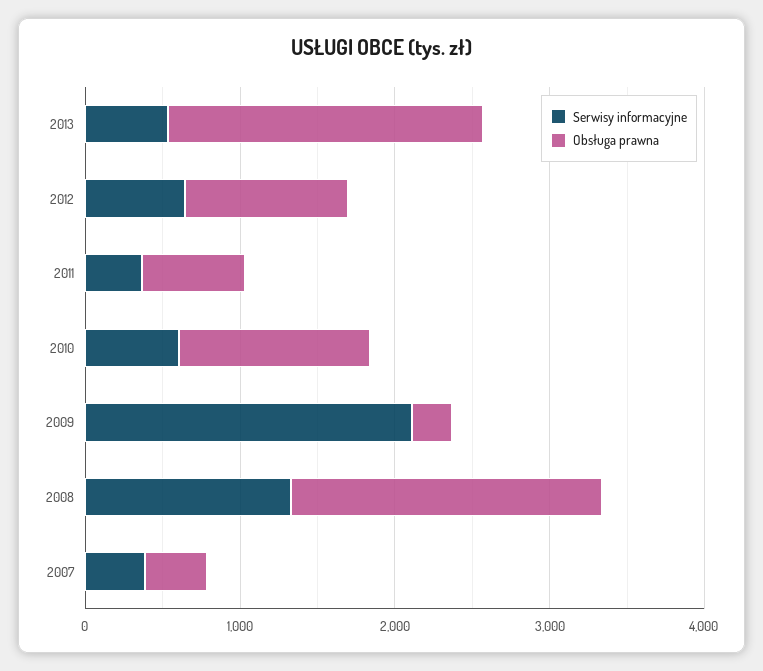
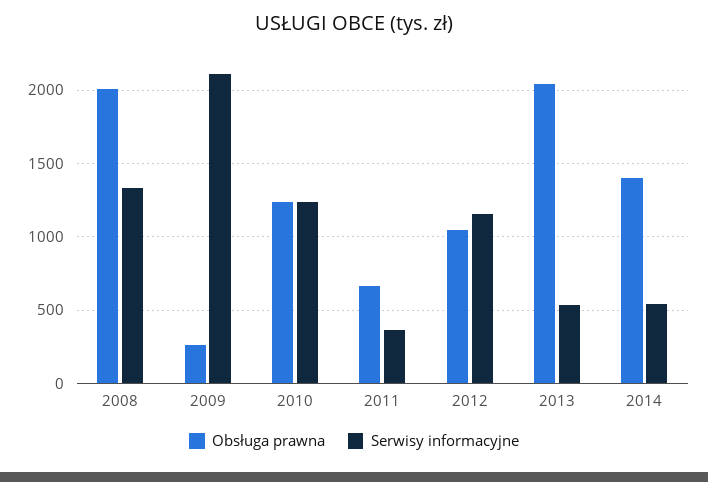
Serwisy informacyjne, 2012: 600 -> 1150
Serwisy informacyjne, 2010: 600 -> 1250
Serwisy informacyjne, 2007: 400 -> none
Obsługa prawna, 2007: 400 -> none
Obsługa prawna, 2014: none -> 1400
Serwisy informacyjne, 2014: none -> 550

